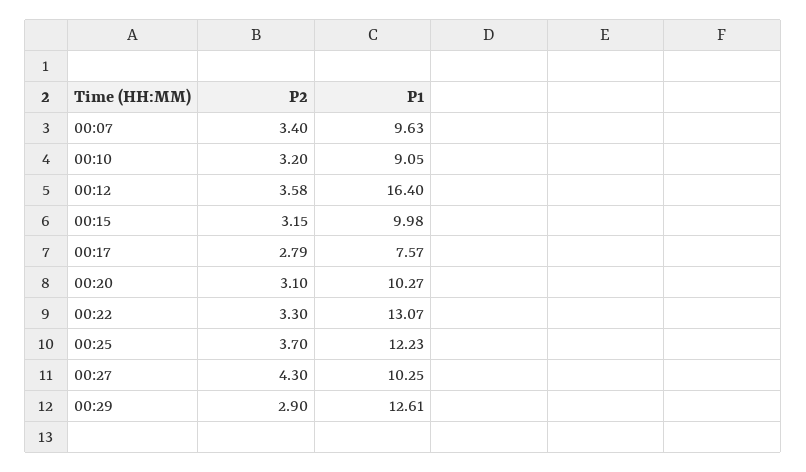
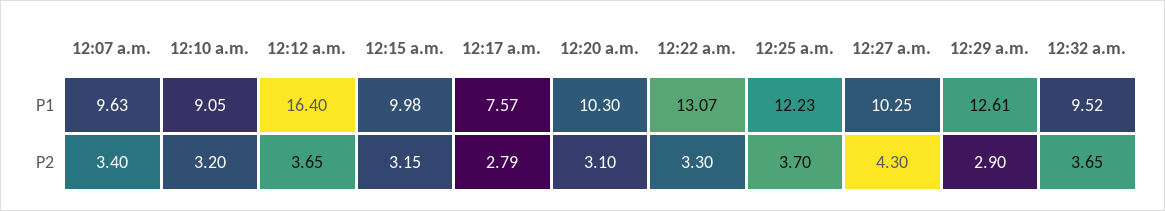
P2, 00:12: 3.58 -> 3.65
P1, 00:20: 10.27 -> 10.3
P1, 12:32 a.m.: none -> 9.52
P2, 12:32 a.m.: none -> 3.65

